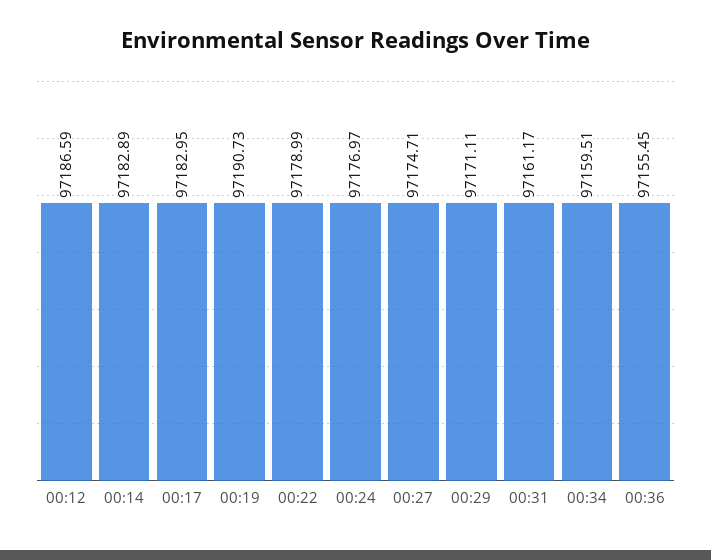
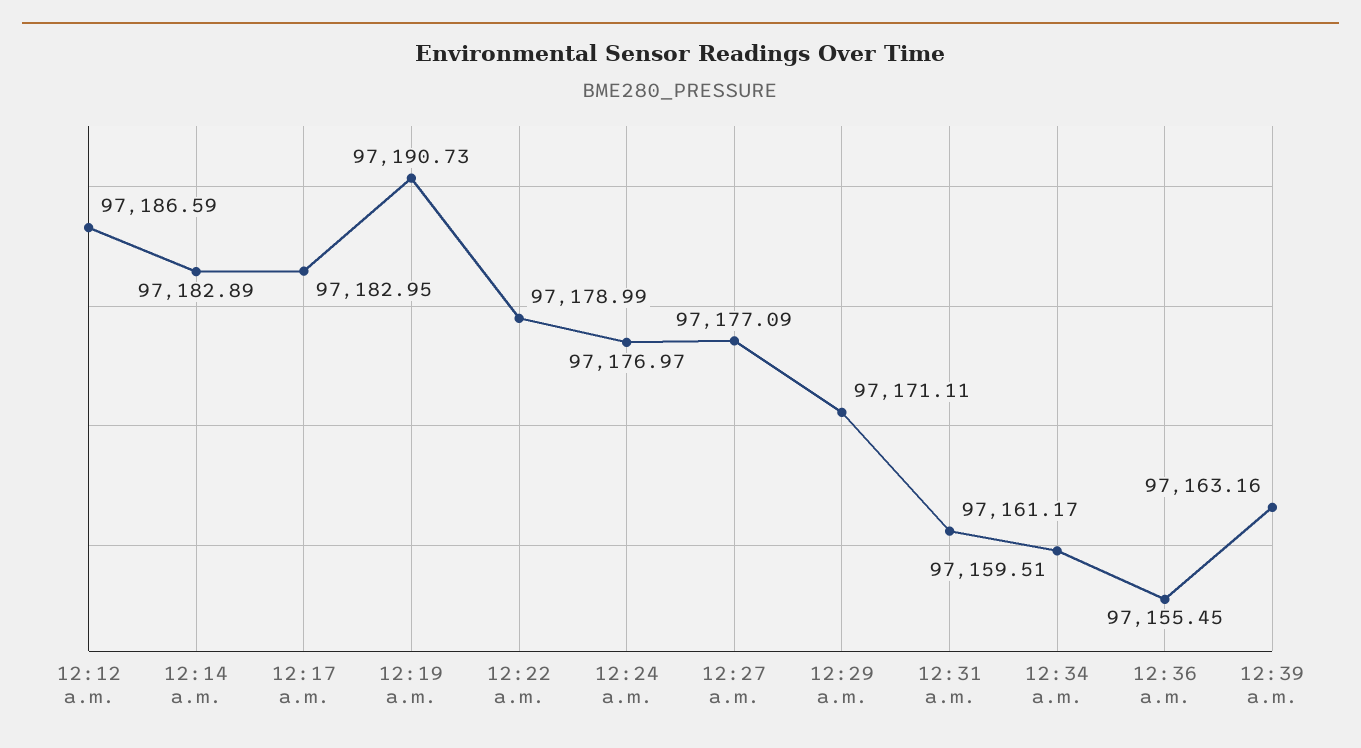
00:27: 97174.71 -> 97177.09
12:39 a.m.: none -> 97163.16

